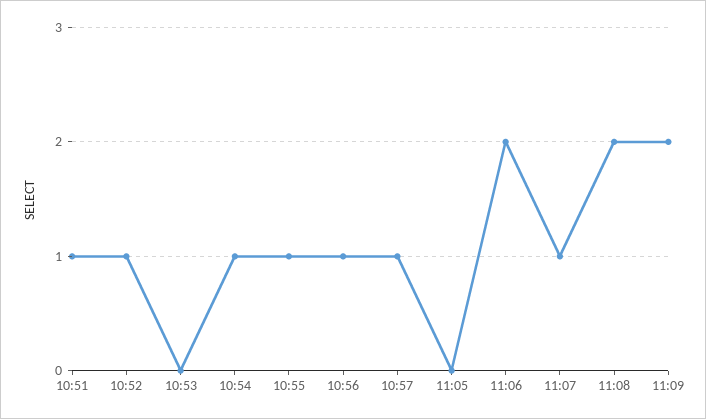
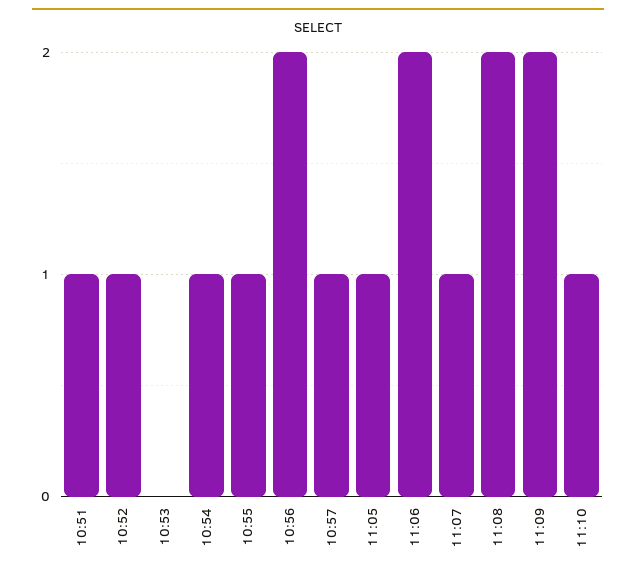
10:56: 1 -> 2
11:05: 0 -> 1
11:10: none -> 1

